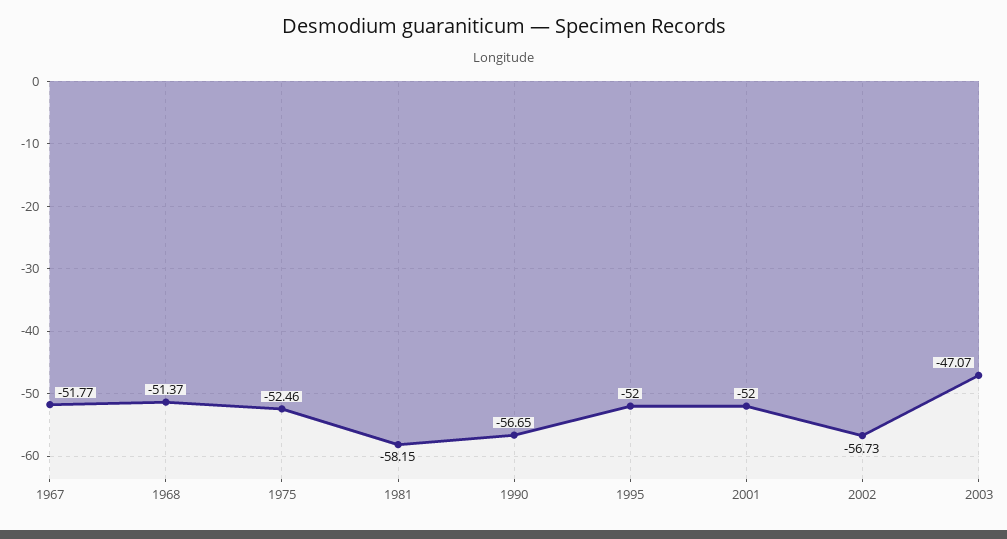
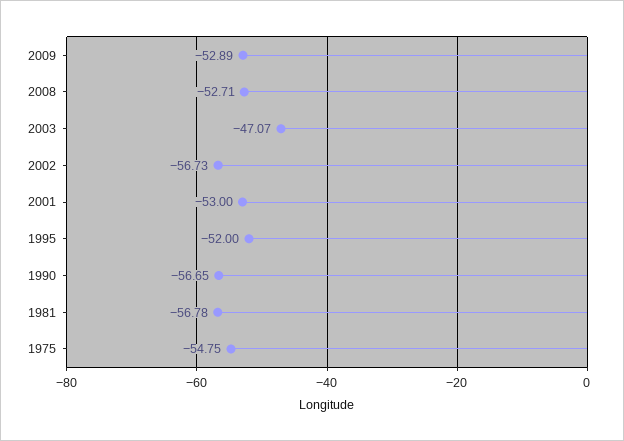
1967: -51.77 -> none
1968: -51.37 -> none
1975: -52.46 -> -54.75
1981: -58.15 -> -56.78
2001: -52 -> -53
2009: none -> -52.89
2008: none -> -52.71

